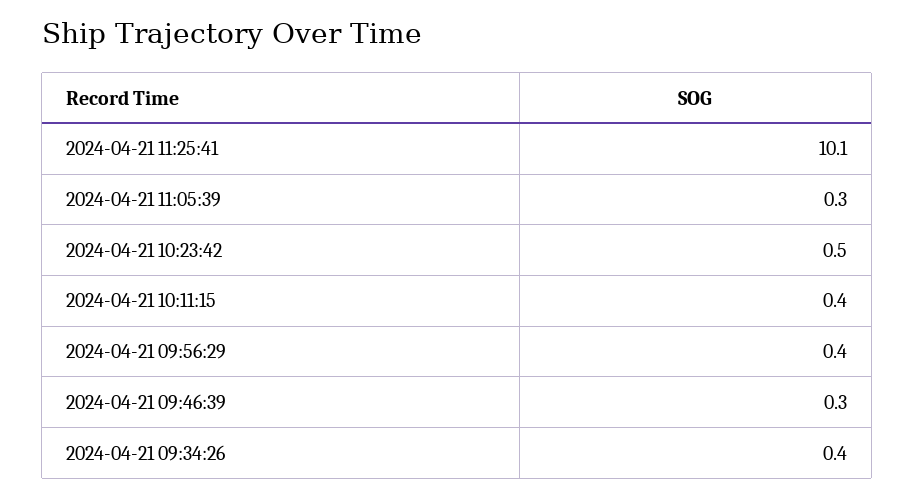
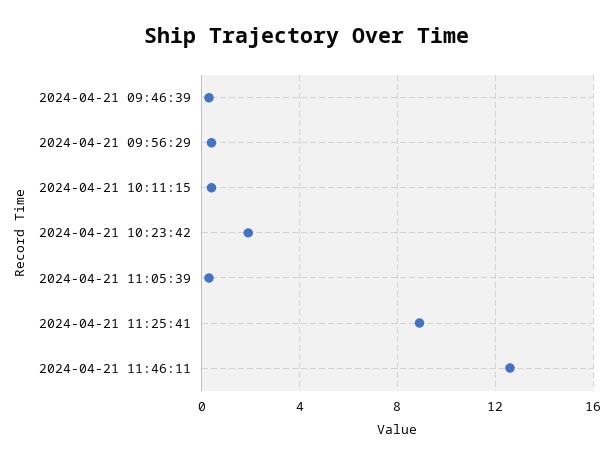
2024-04-21 11:25:41: 10.1 -> 9
2024-04-21 10:23:42: 0.5 -> 2
2024-04-21 09:34:26: 0.4 -> none
2024-04-21 11:46:11: none -> 12.5

